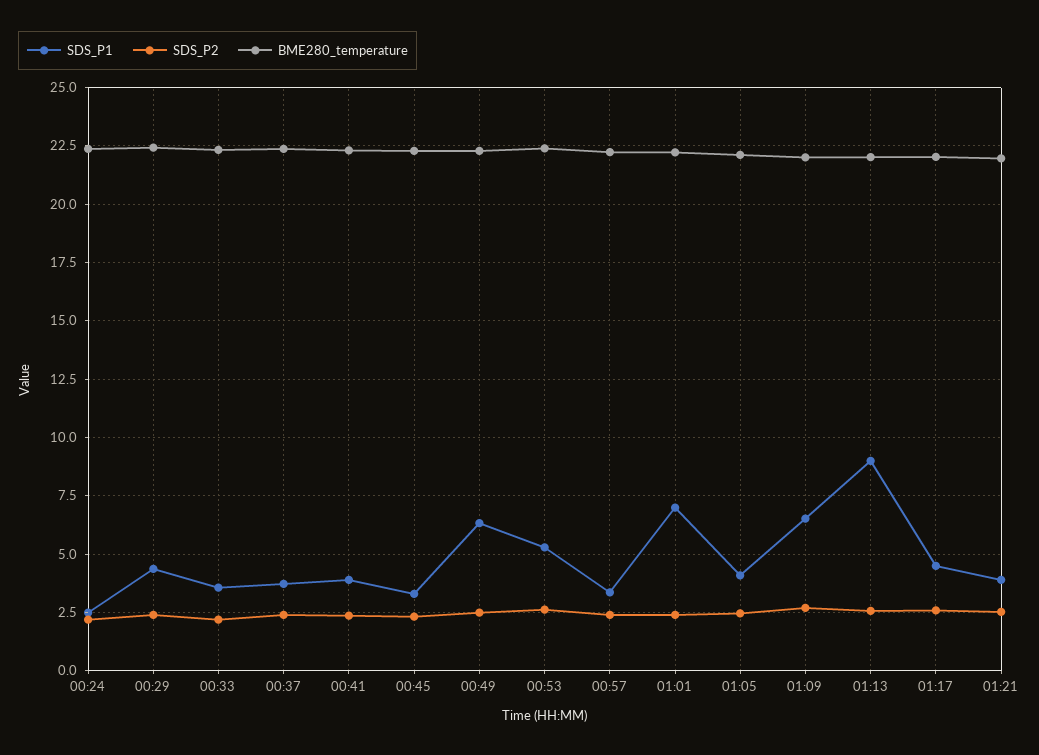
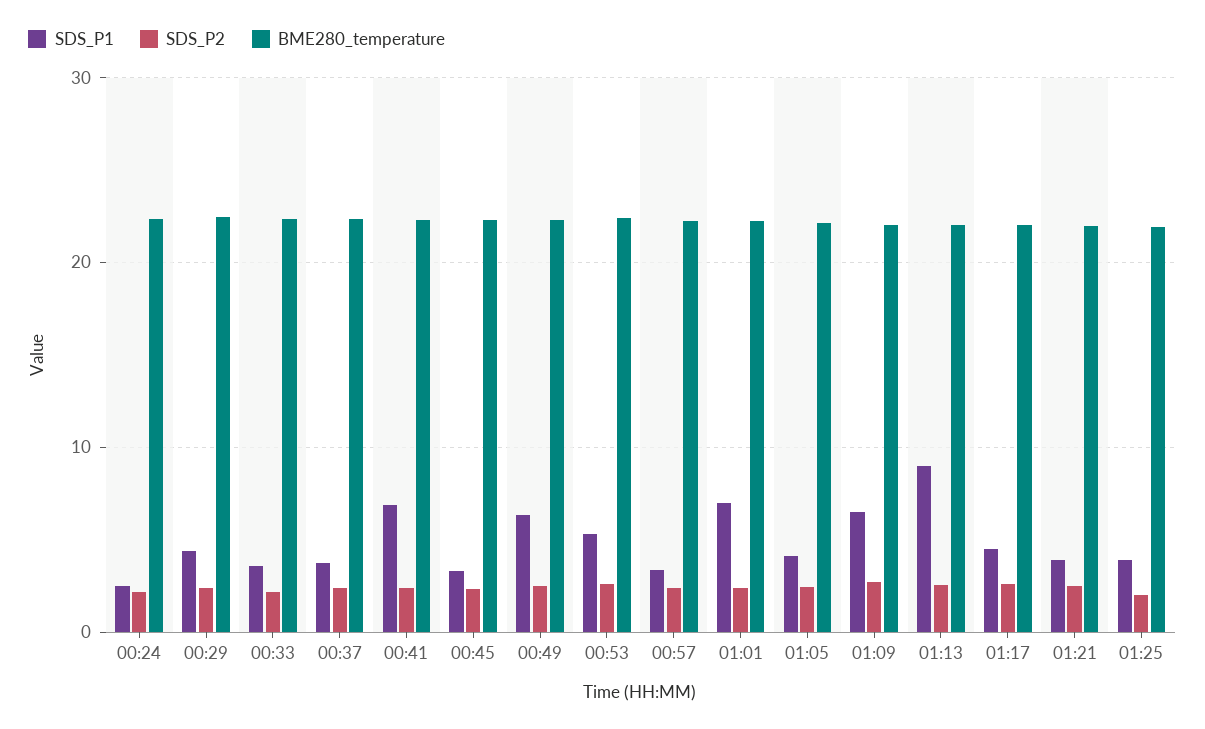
SDS_P1, 00:41: 4 -> 7
SDS_P1, 01:25: none -> 4
SDS_P2, 01:25: none -> 2
BME280_temperature, 01:25: none -> 22

